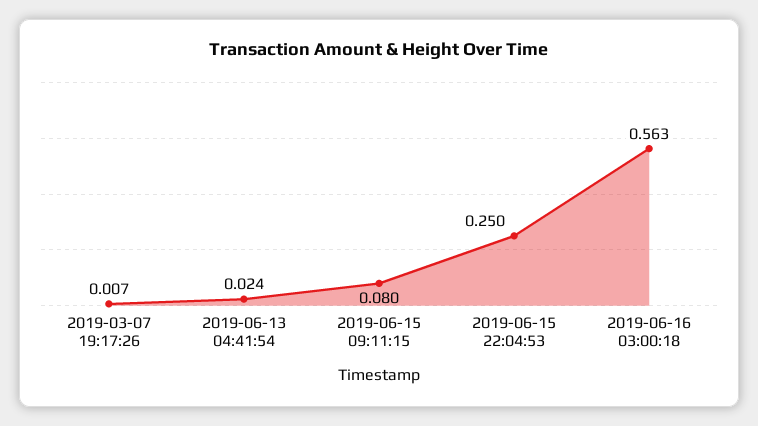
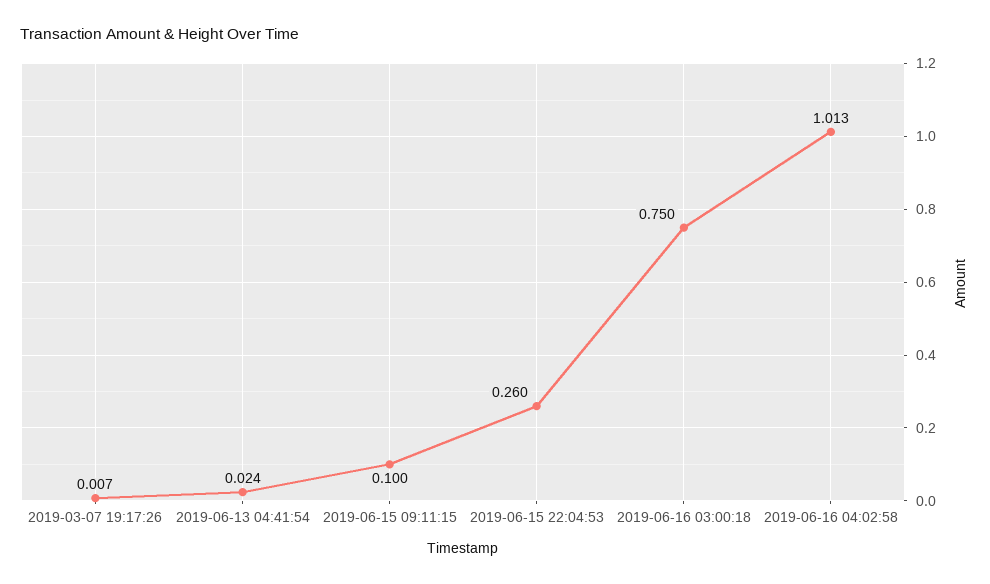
2019-06-15 09:11:15: 0.08 -> 0.1
2019-06-15 22:04:53: 0.25 -> 0.26
2019-06-16 03:00:18: 0.563 -> 0.75
2019-06-16 04:02:58: none -> 1.013

